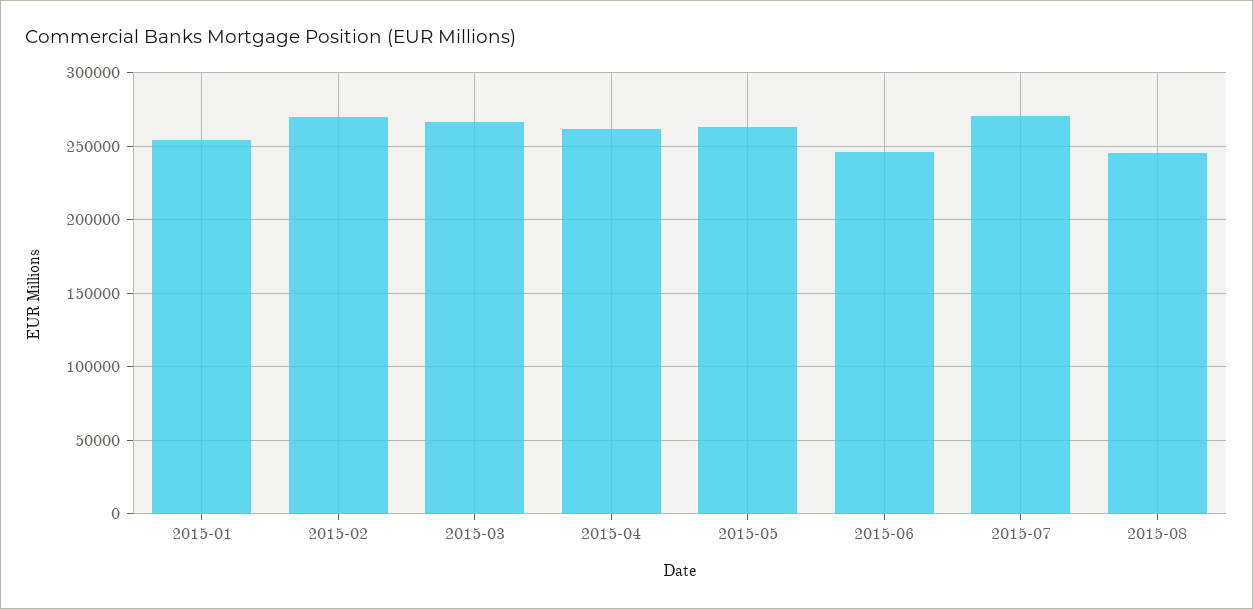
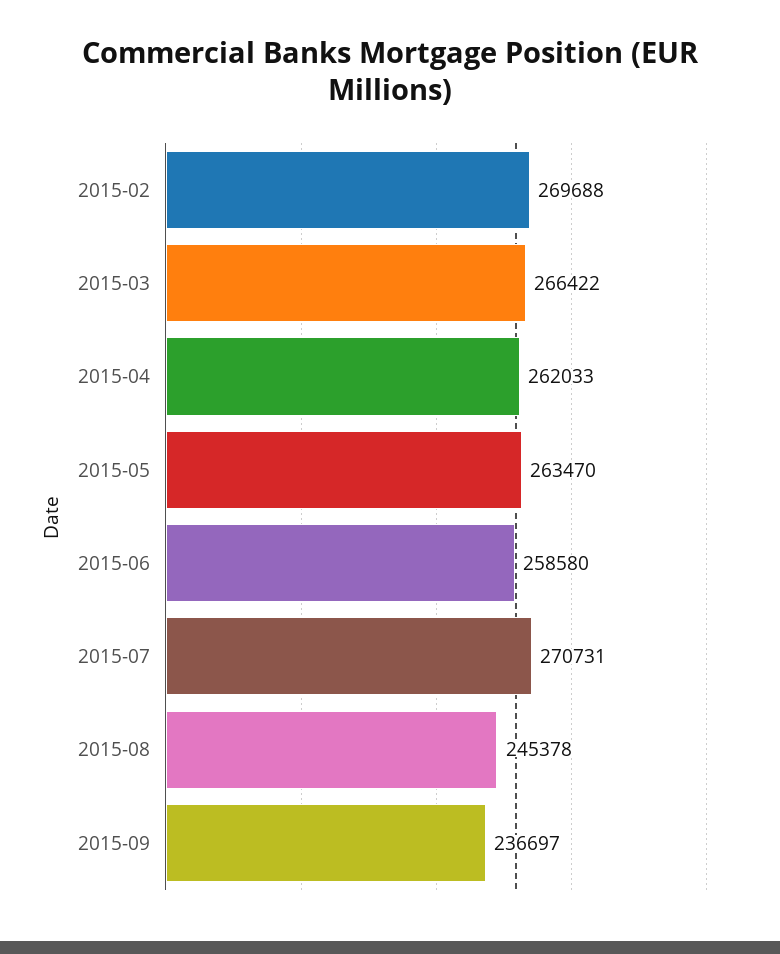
2015-01: 255000 -> none
2015-06: 245000 -> 258580
2015-09: none -> 236697

